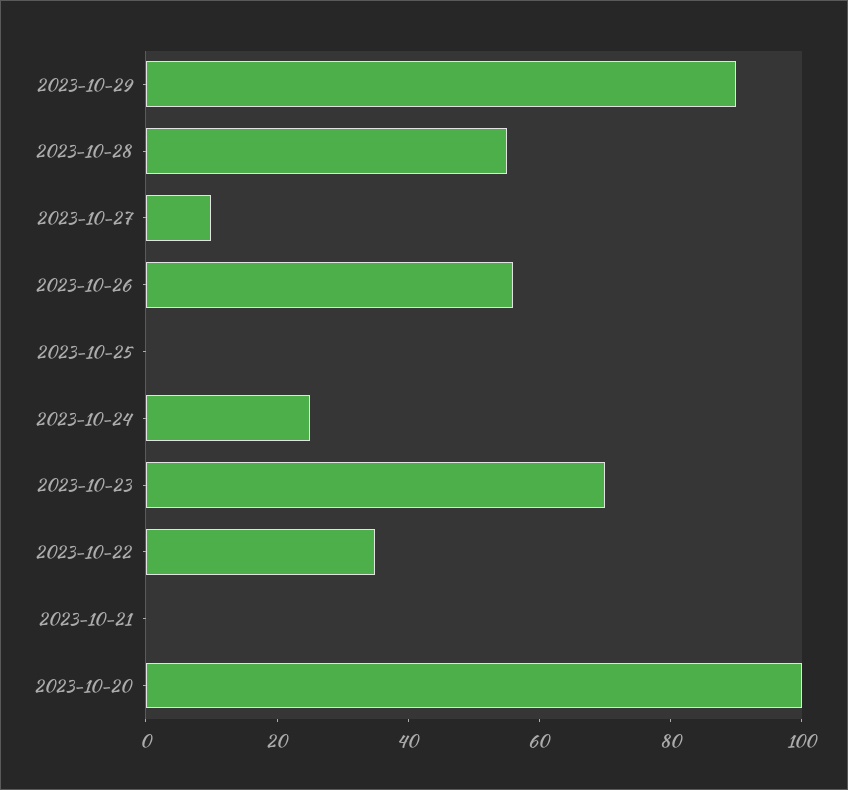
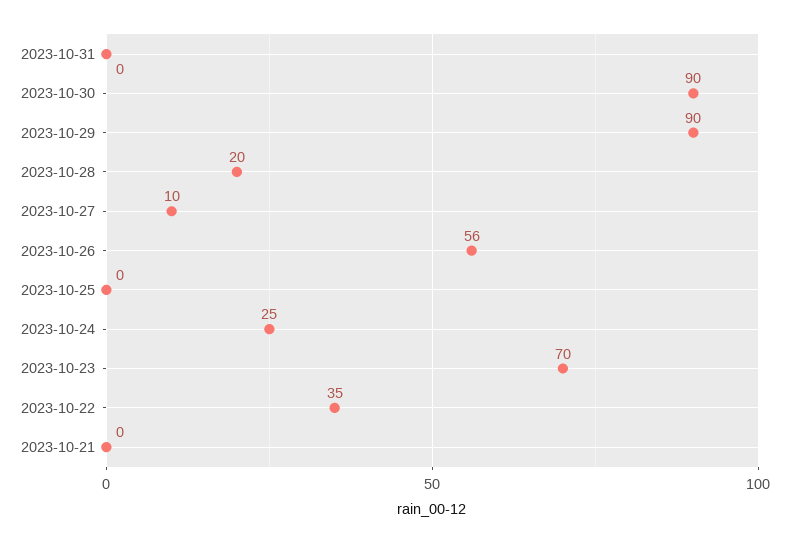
2023-10-28: 55 -> 20
2023-10-20: 100 -> none
2023-10-31: none -> 0
2023-10-30: none -> 90

